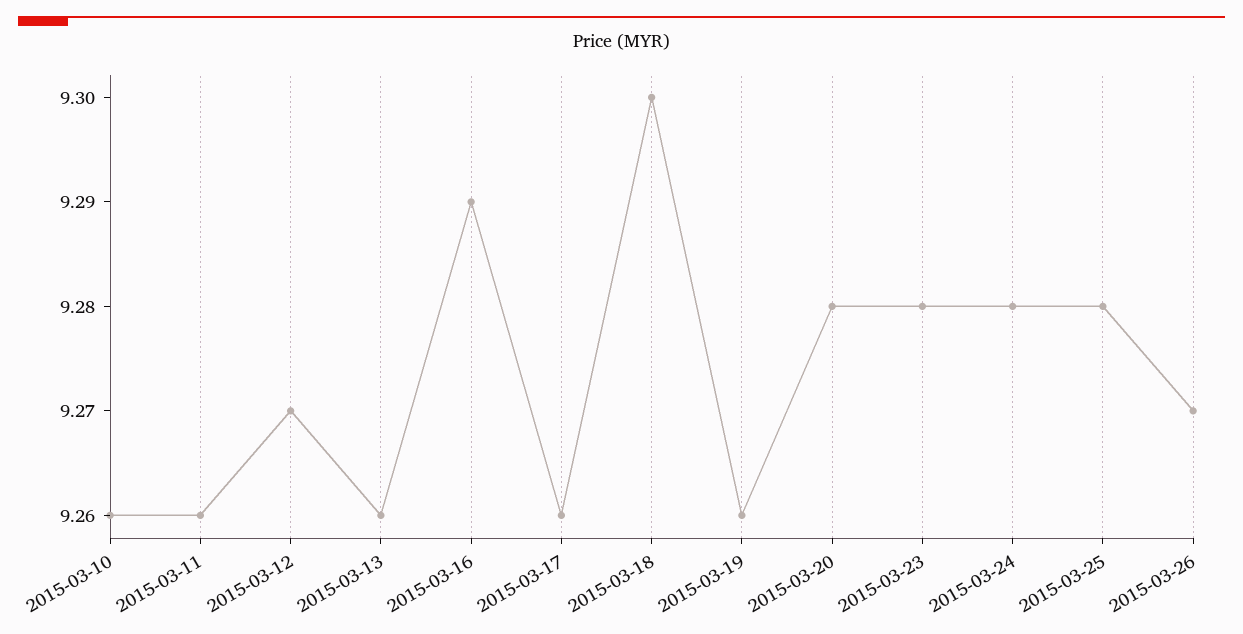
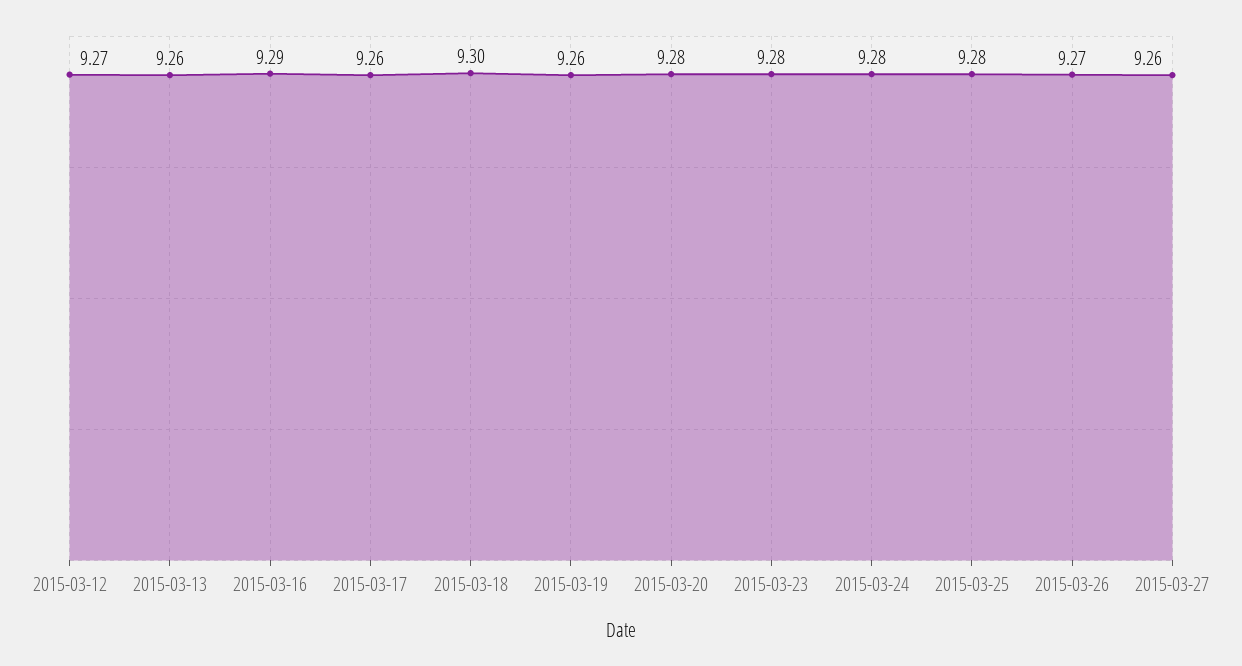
2015-03-10: 9.26 -> none
2015-03-11: 9.26 -> none
2015-03-27: none -> 9.26

